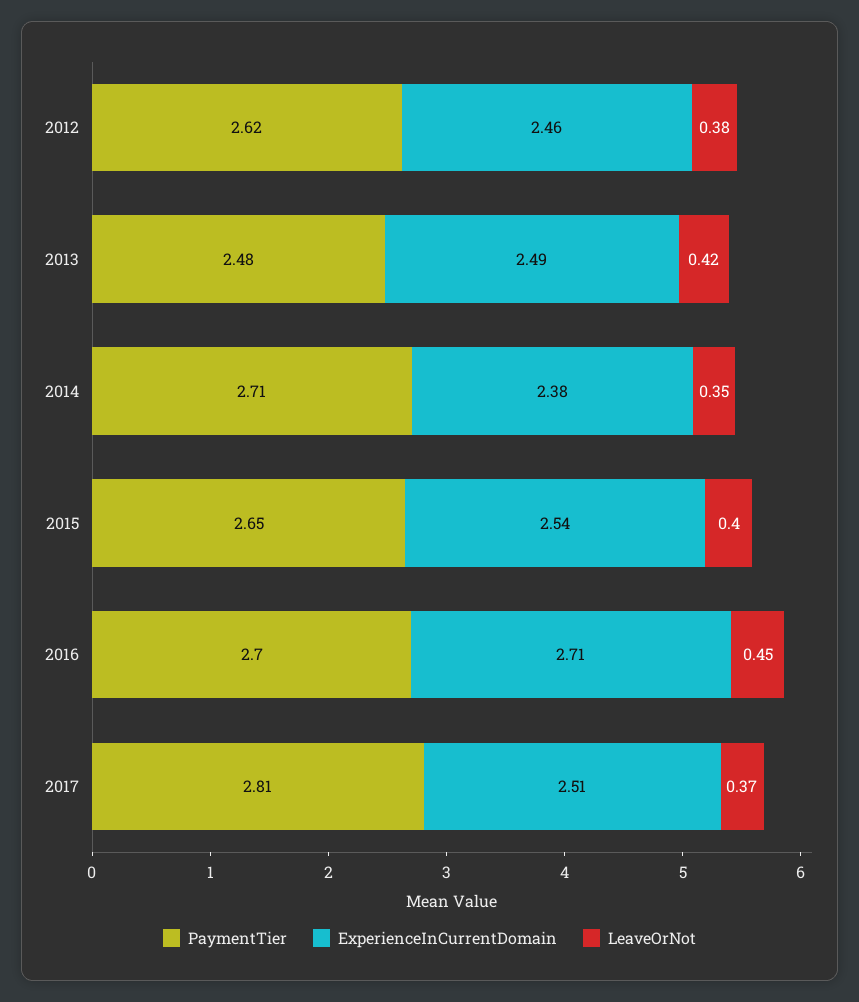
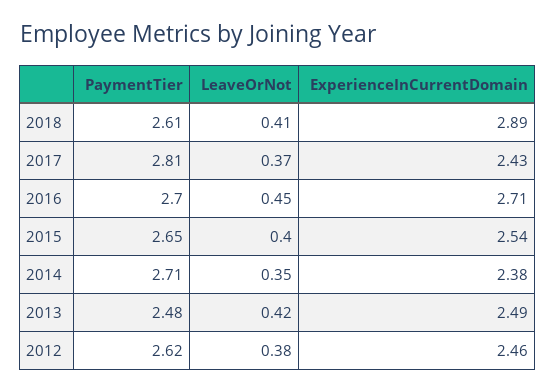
ExperienceInCurrentDomain, 2017: 2.51 -> 2.43
PaymentTier, 2018: none -> 2.61
LeaveOrNot, 2018: none -> 0.41
ExperienceInCurrentDomain, 2018: none -> 2.89

